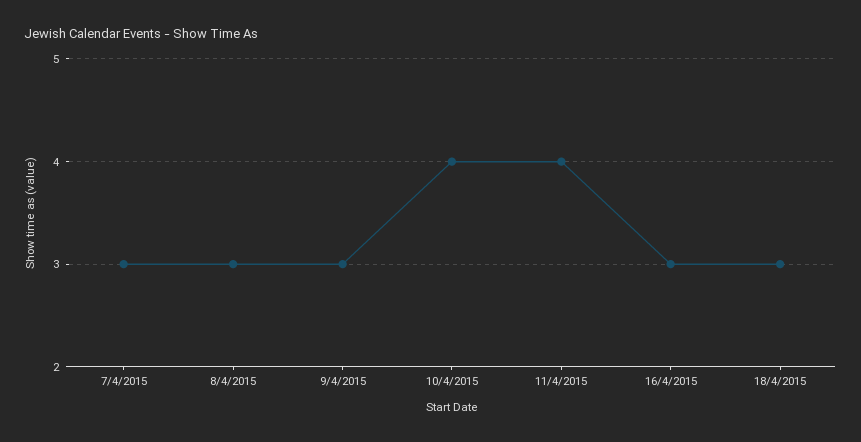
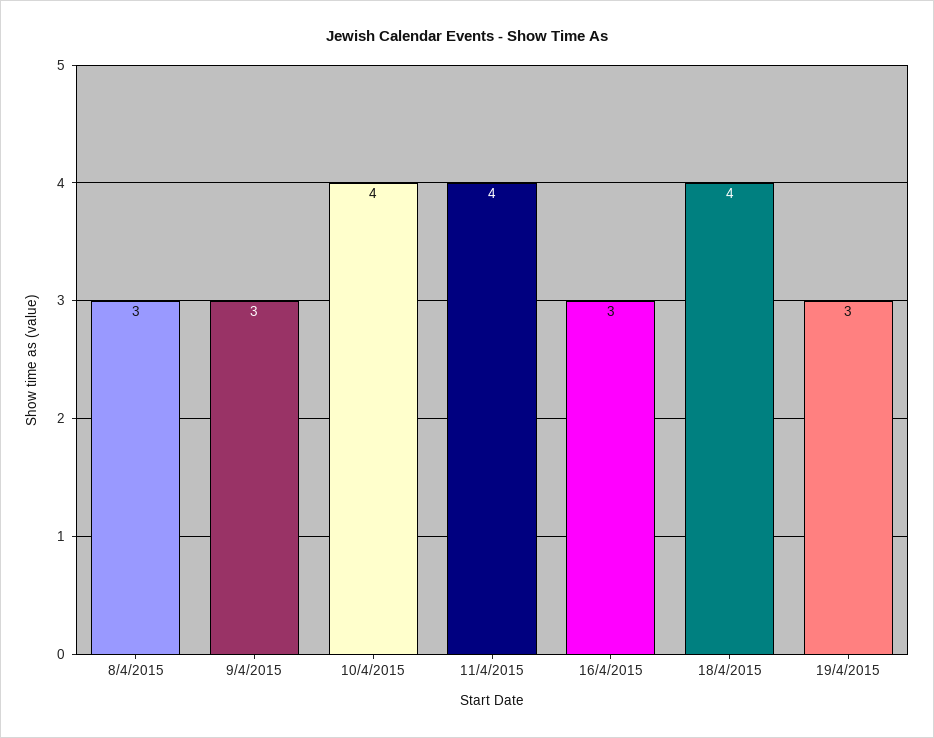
7/4/2015: 3 -> none
18/4/2015: 3 -> 4
19/4/2015: none -> 3

